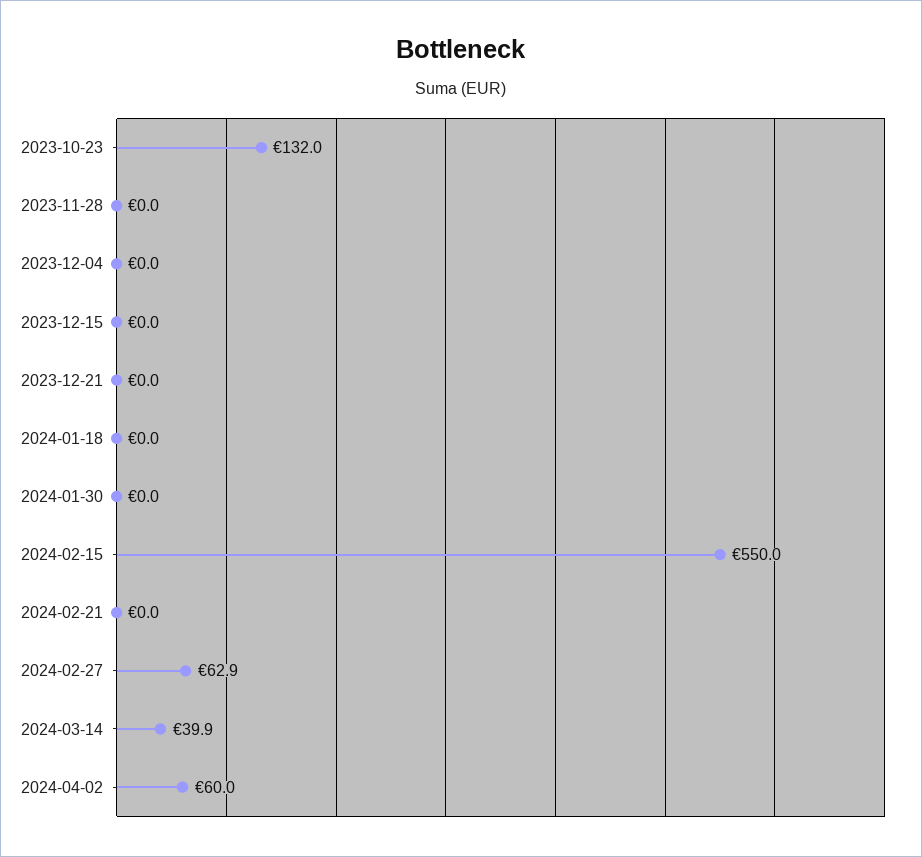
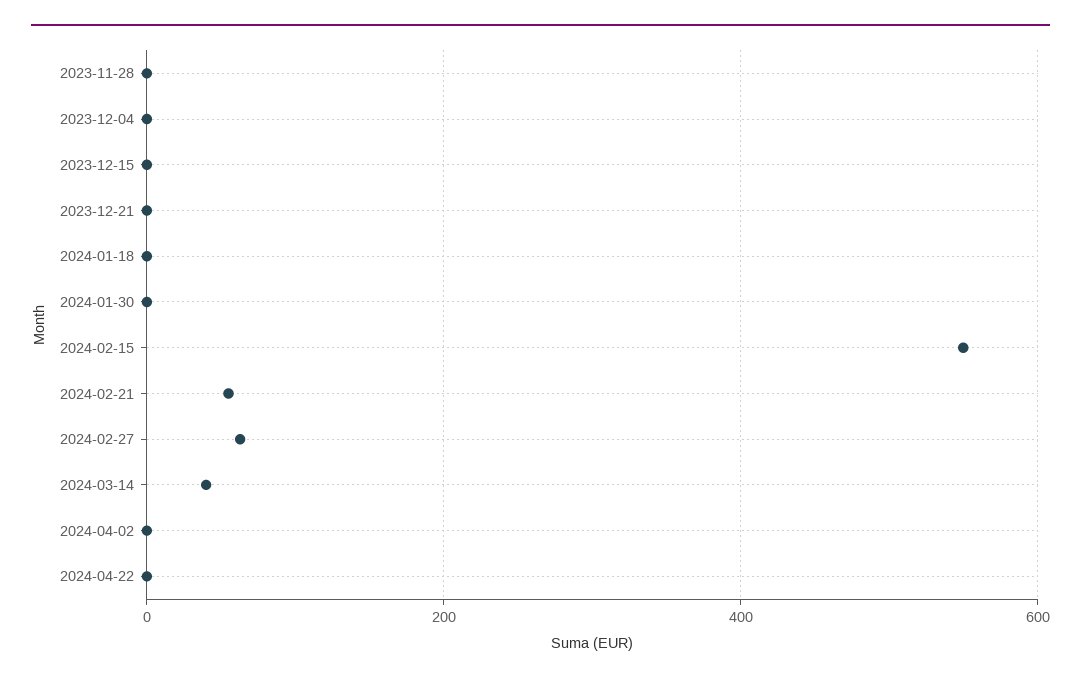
2023-10-23: 132 -> none
2024-02-21: 0 -> 60
2024-04-02: 60 -> 0
2024-04-22: none -> 0

